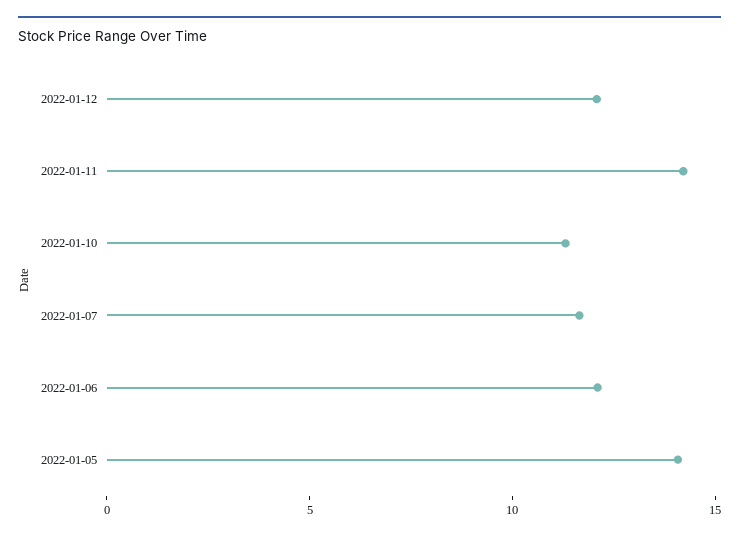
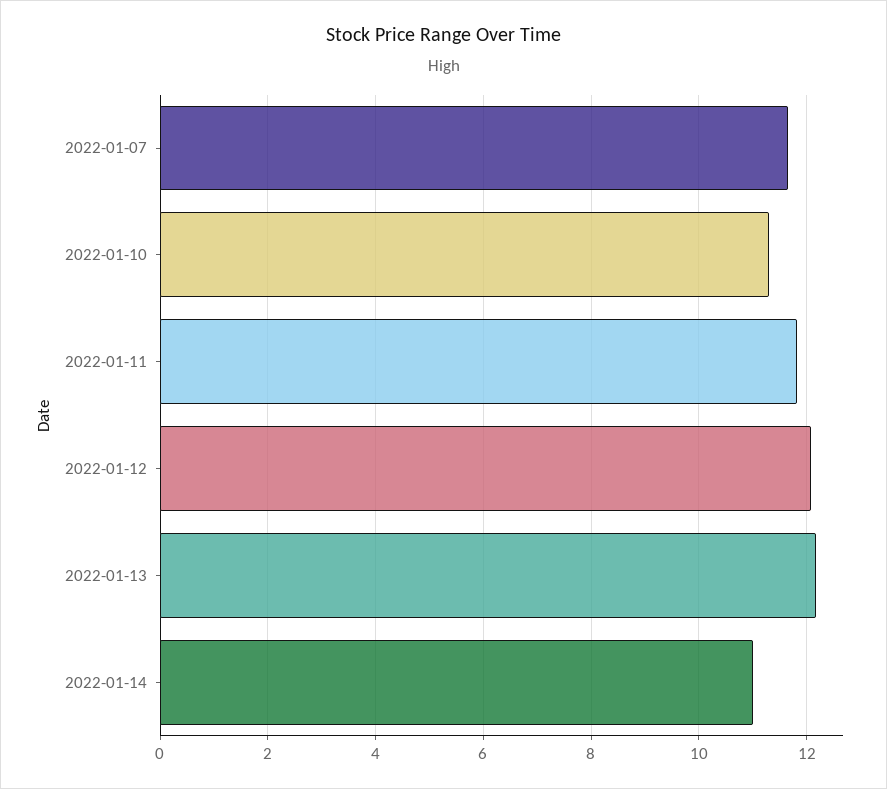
2022-01-11: 14 -> 11.8
2022-01-06: 12 -> none
2022-01-05: 14 -> none
2022-01-13: none -> 12.2
2022-01-14: none -> 11

